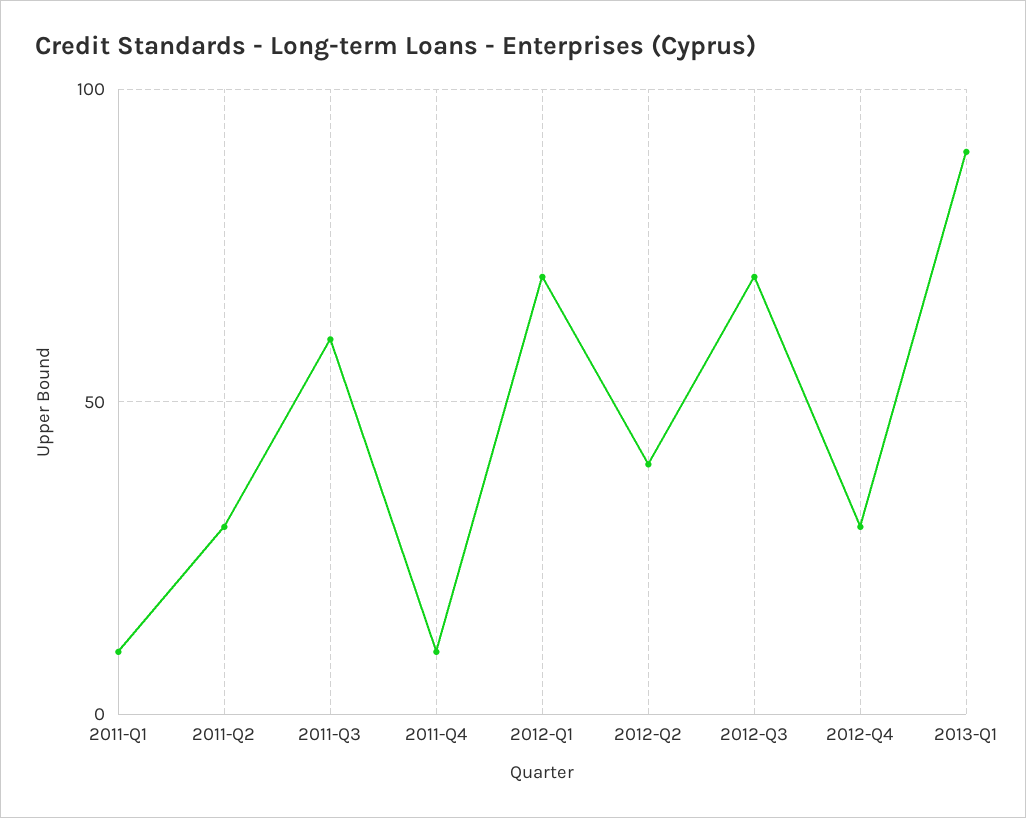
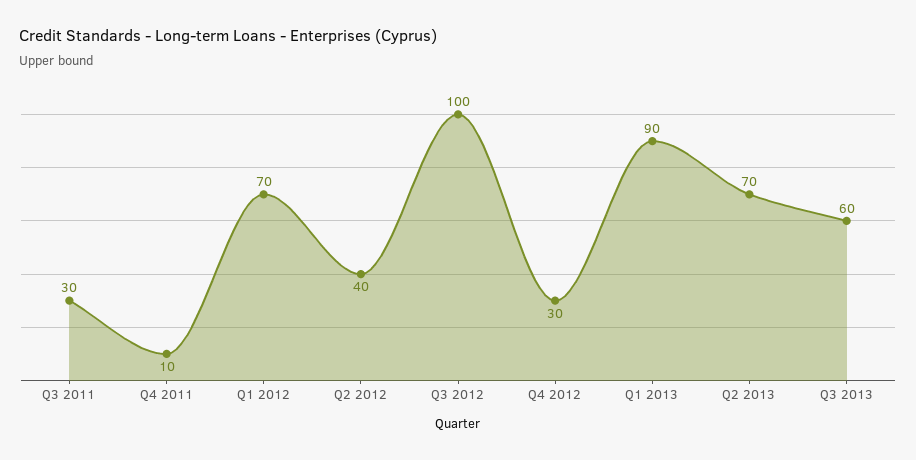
2011-Q1: 10 -> none
2011-Q2: 30 -> none
2011-Q3: 60 -> 30
2012-Q3: 70 -> 100
Q2 2013: none -> 70
Q3 2013: none -> 60

